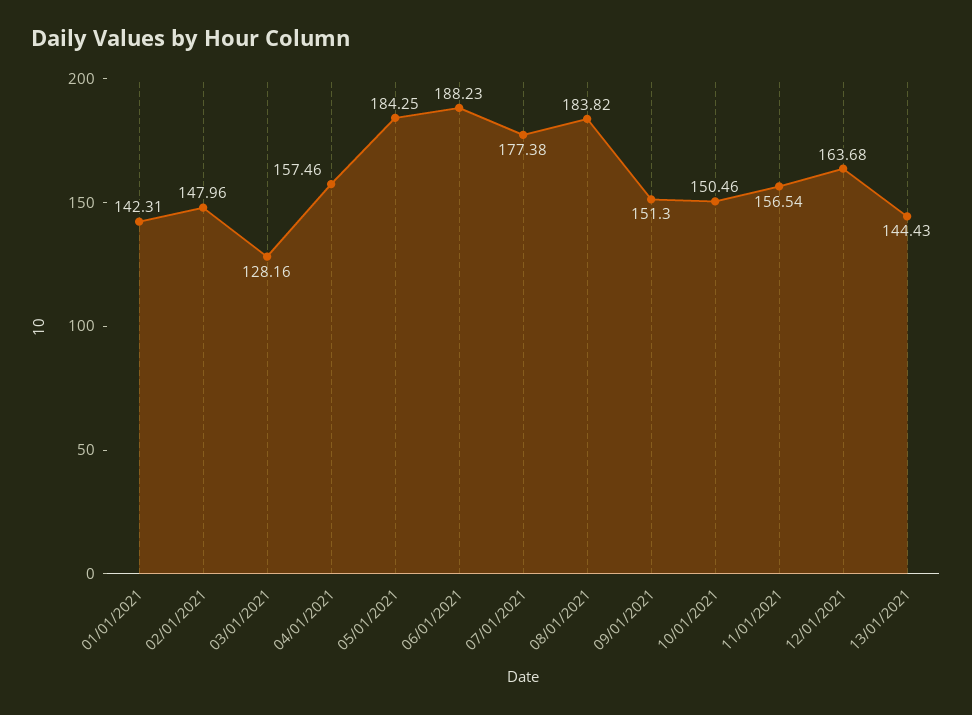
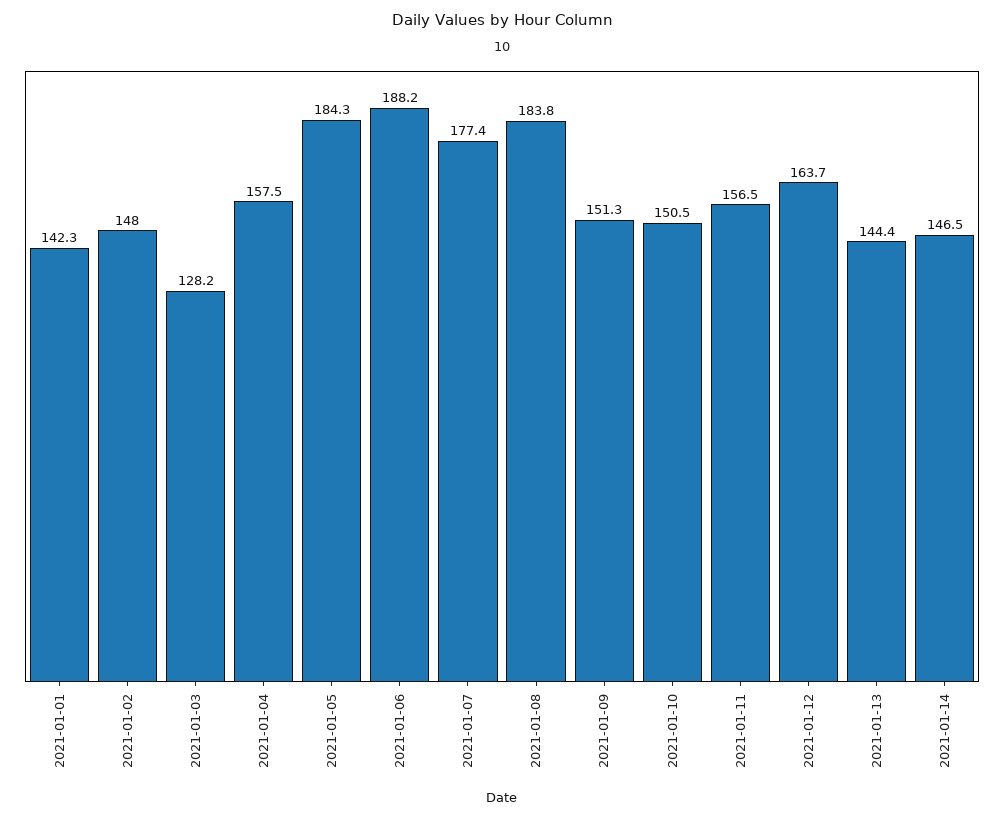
2021-01-14: none -> 146.5

